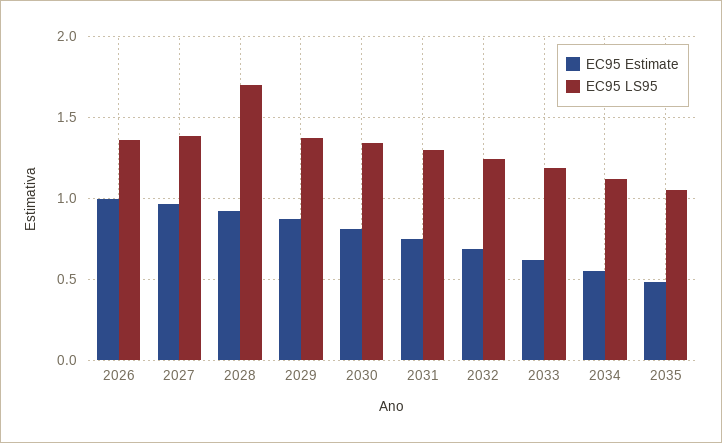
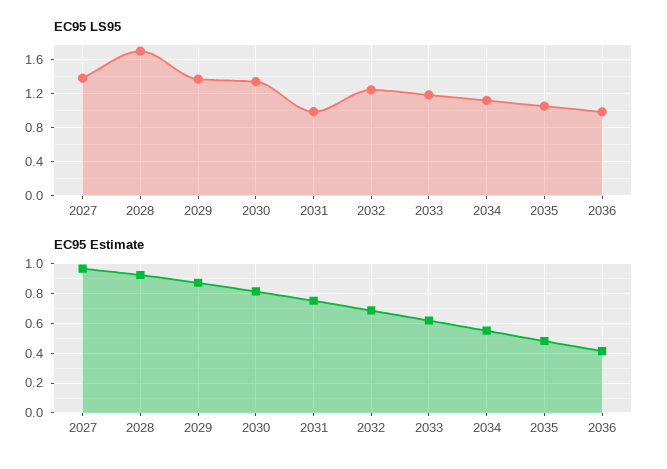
EC95 Estimate, 2026: 1 -> none
EC95 LS95, 2026: 1.35 -> none
EC95 LS95, 2031: 1.3 -> 1
EC95 LS95, 2036: none -> 1
EC95 Estimate, 2036: none -> 0.4

